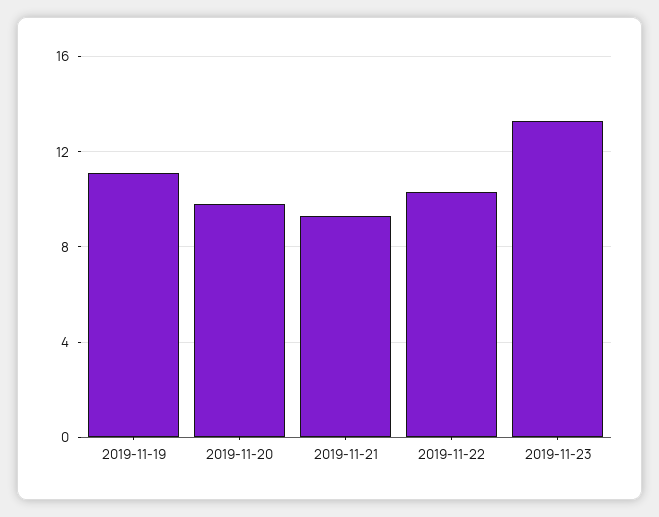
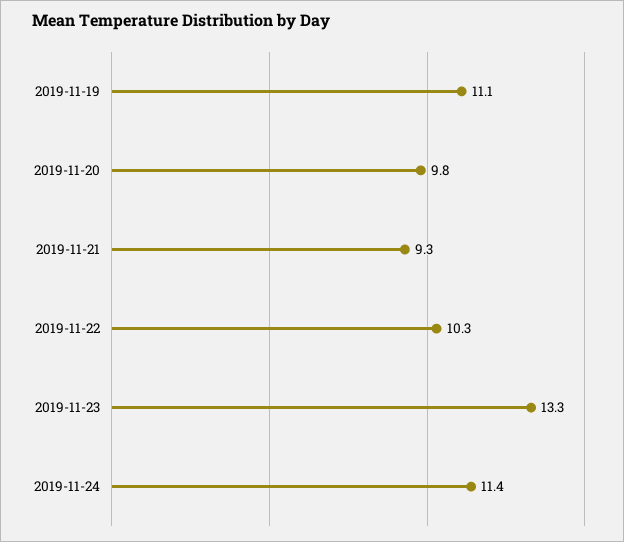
2019-11-24: none -> 11.4

